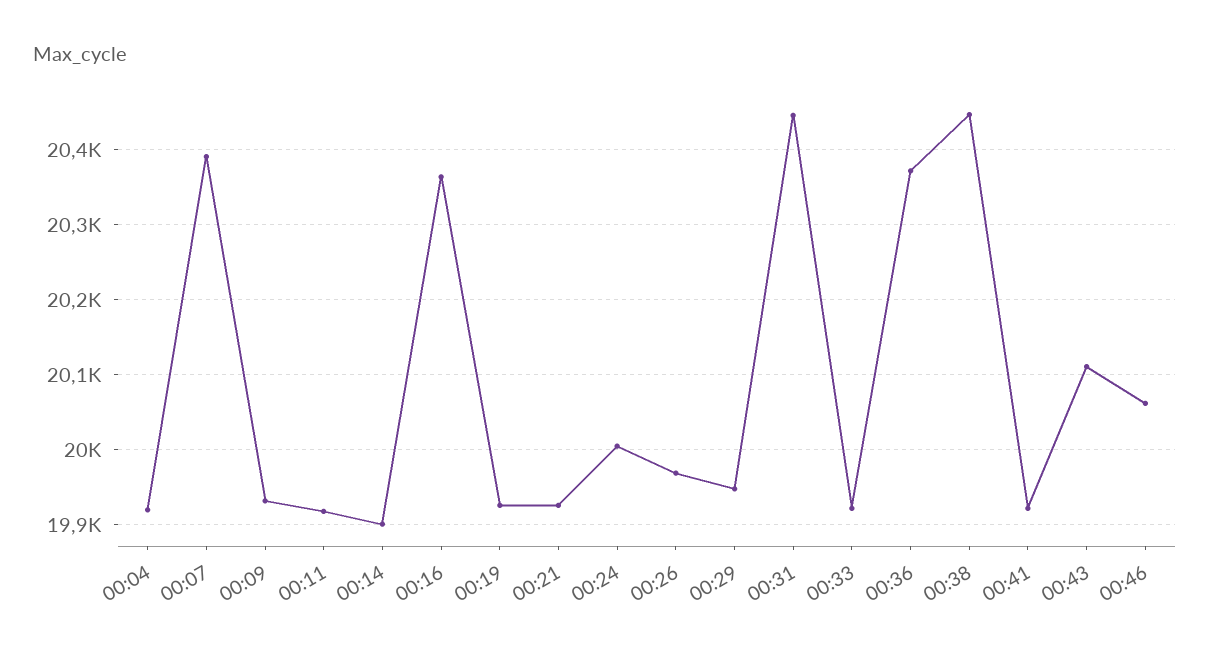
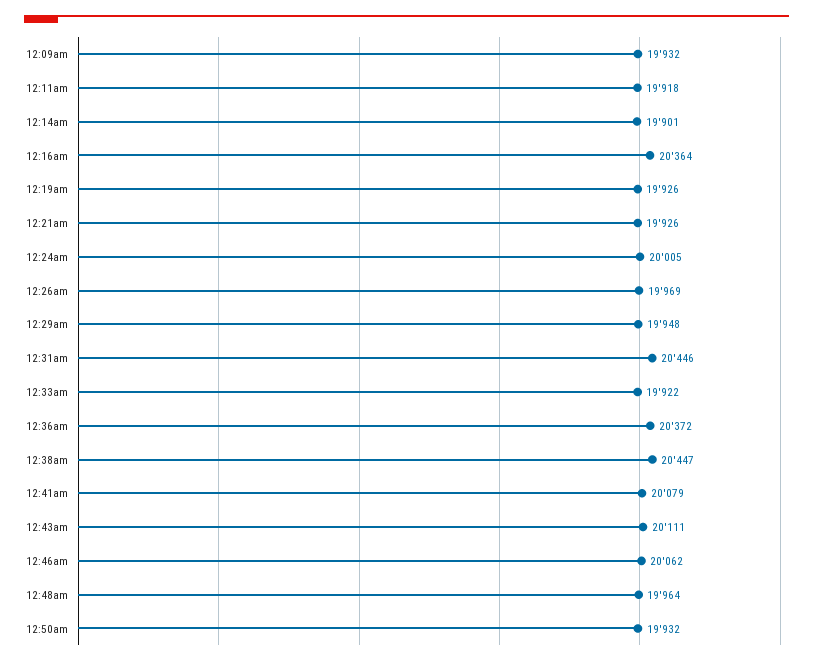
00:04: 19920 -> none
00:07: 20390 -> none
00:41: 19920 -> 20079
12:48am: none -> 19964
12:50am: none -> 19932

